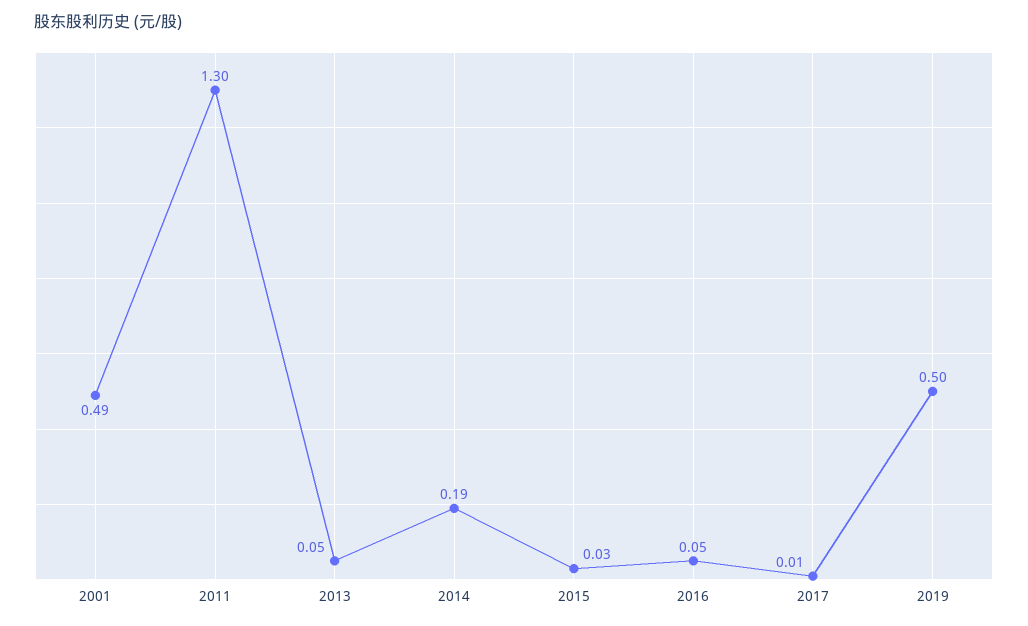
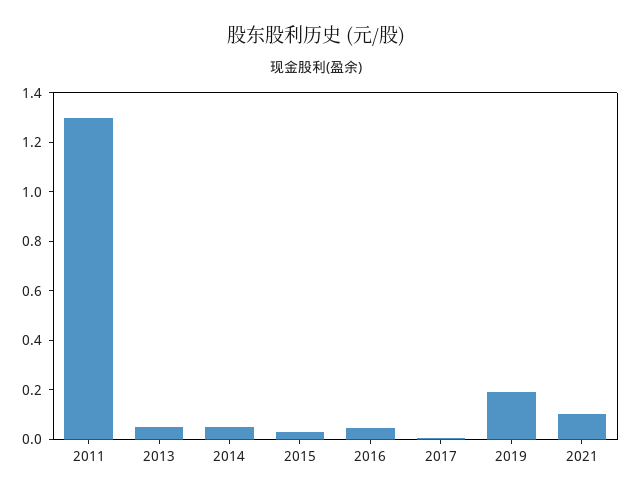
2001: 0.49 -> none
2014: 0.19 -> 0.05
2019: 0.5 -> 0.2
2021: none -> 0.1

